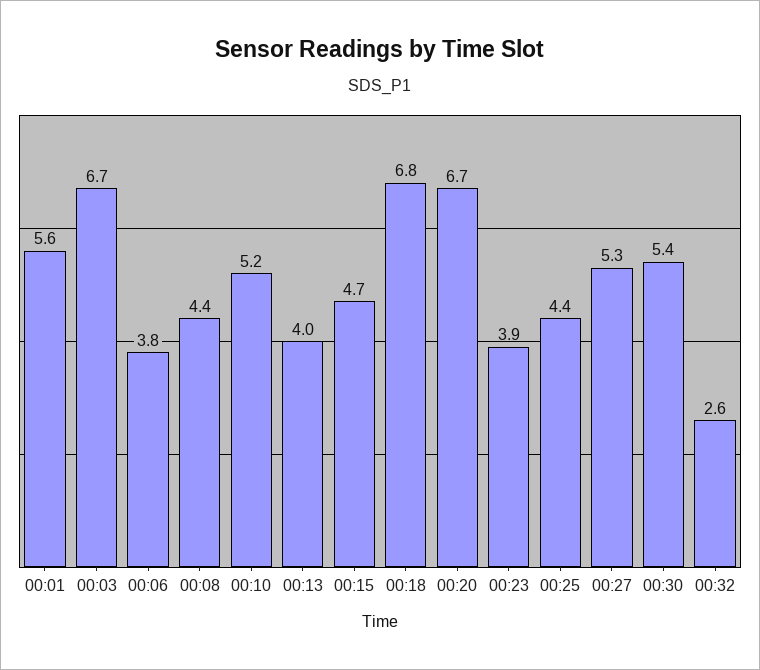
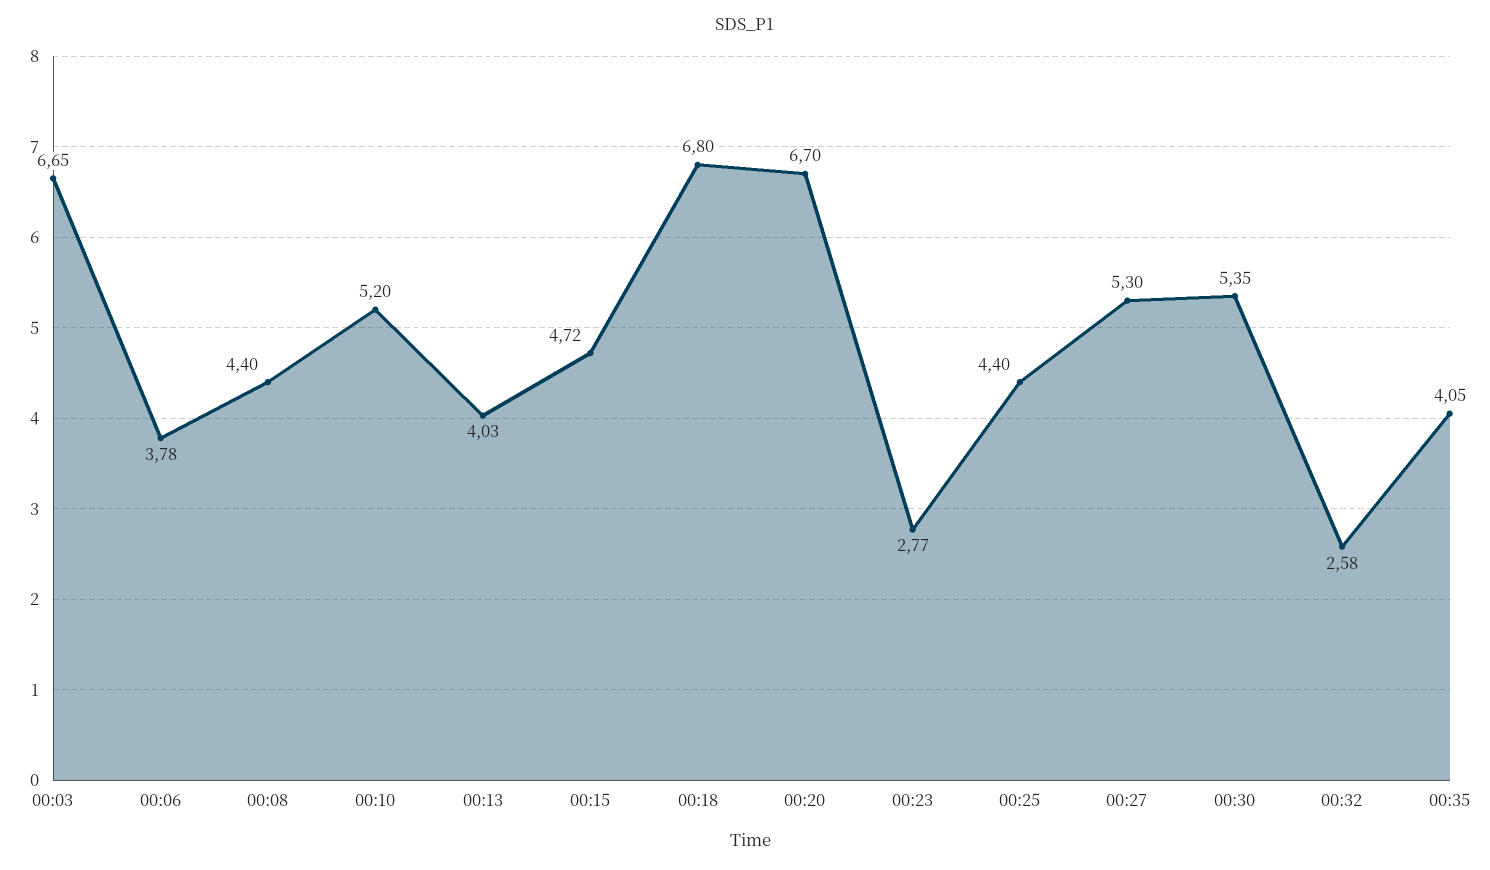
00:01: 5.6 -> none
00:23: 3.9 -> 2.77
00:35: none -> 4.05

